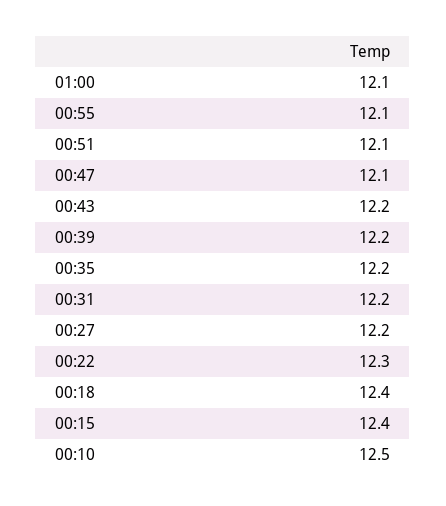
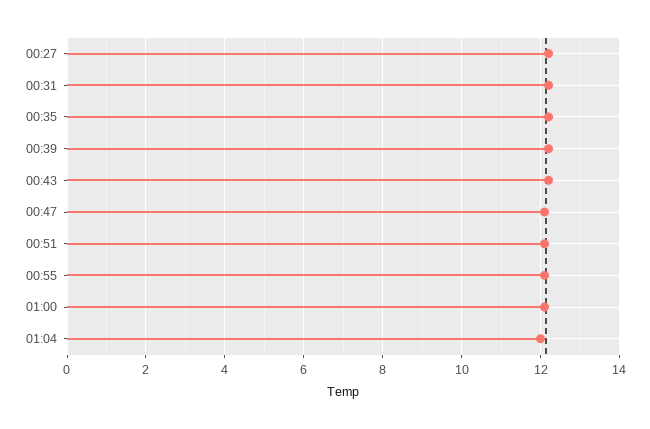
00:22: 12.3 -> none
00:18: 12.4 -> none
00:15: 12.4 -> none
00:10: 12.5 -> none
01:04: none -> 12

